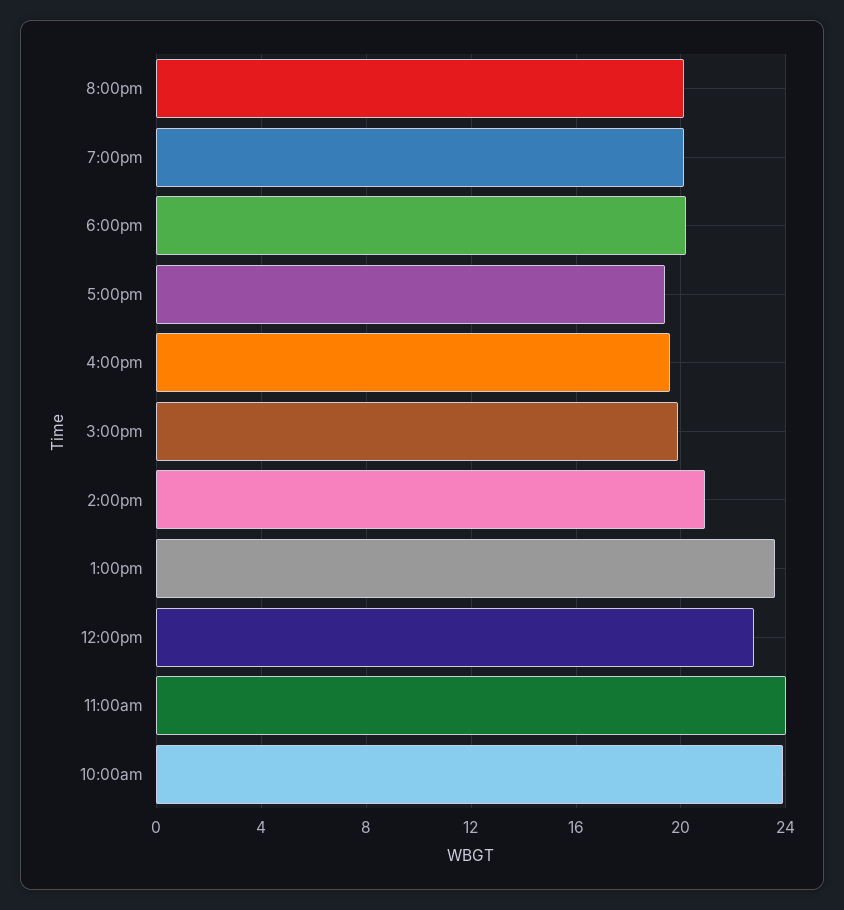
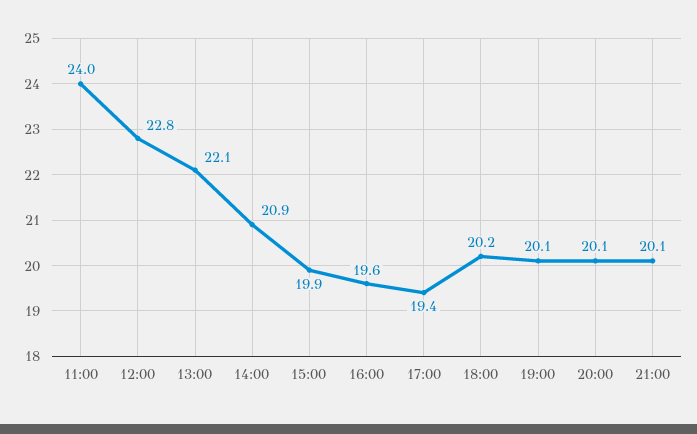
1:00pm: 23.5 -> 22.1
10:00am: 24 -> none
21:00: none -> 20.1

